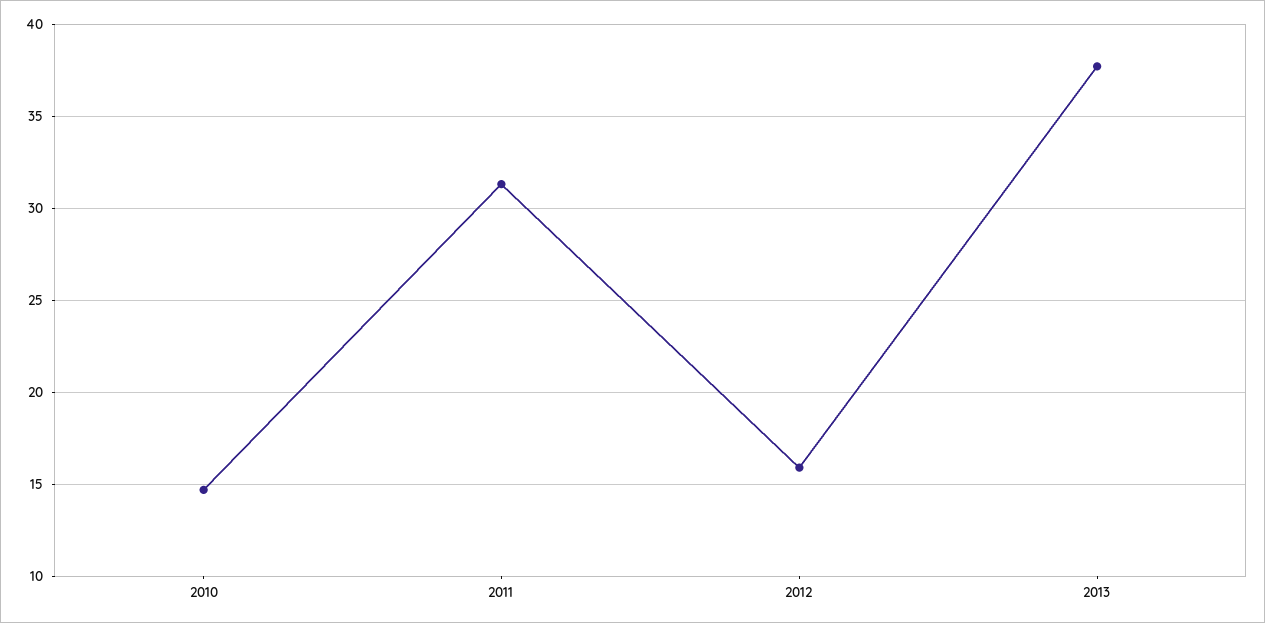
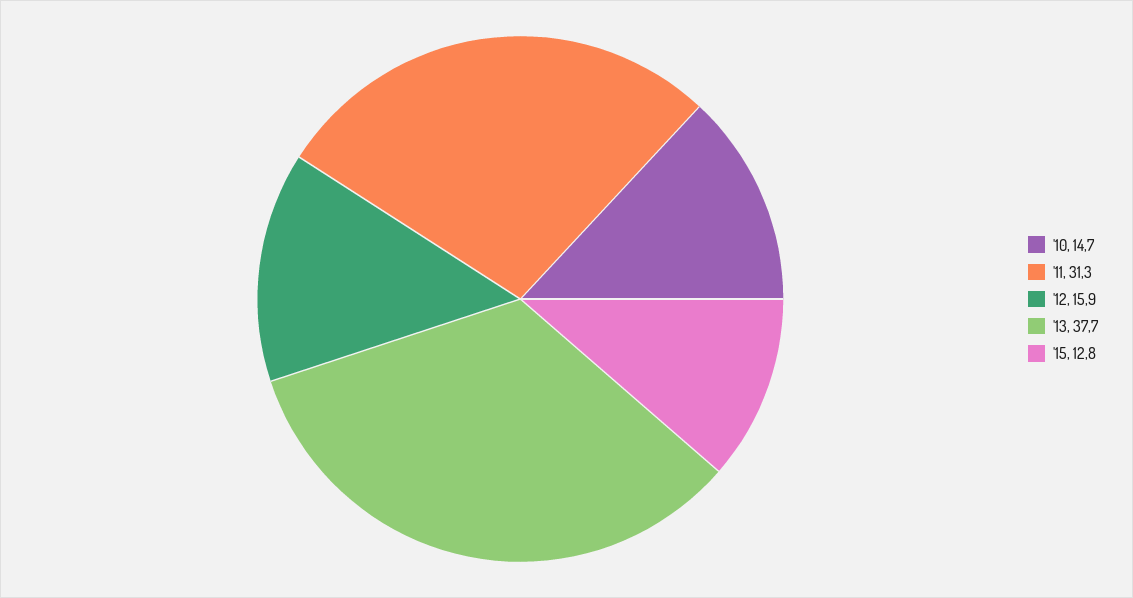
'15: none -> 12.8

